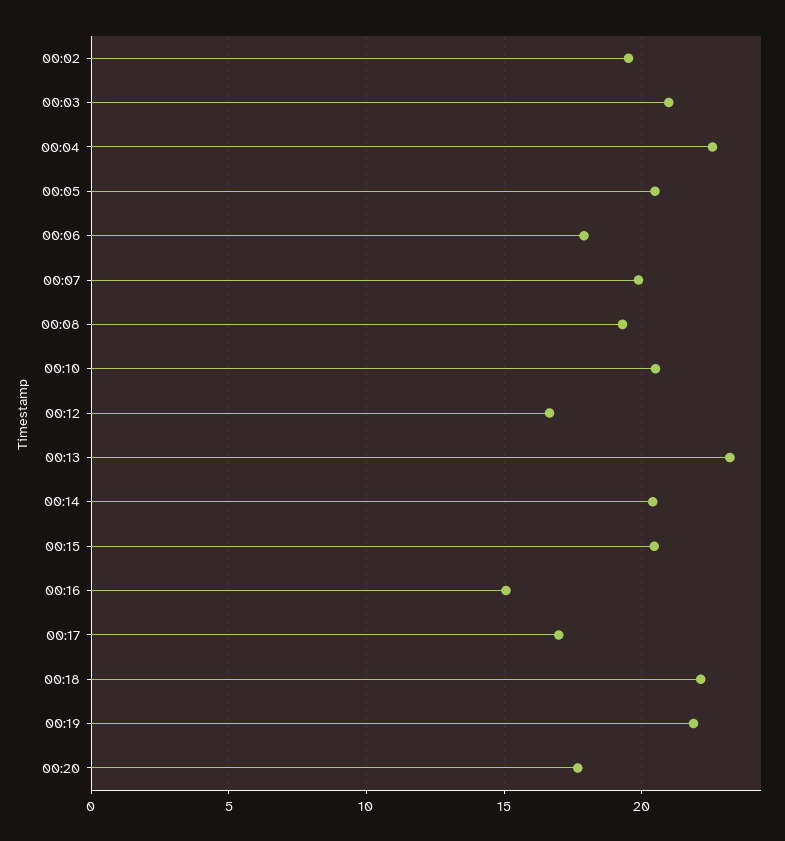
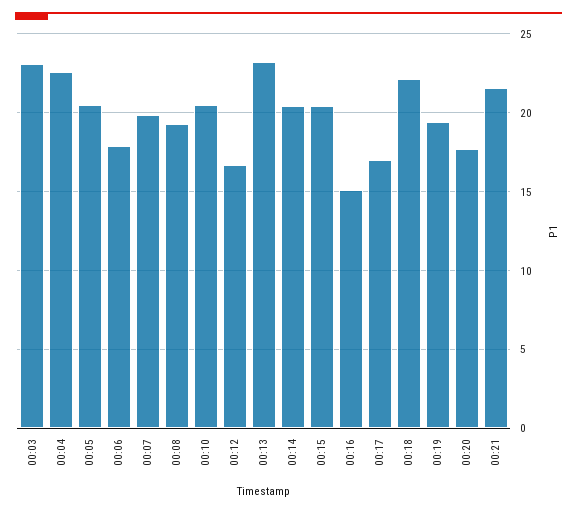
00:02: 19.5 -> none
00:03: 21 -> 23
00:19: 22 -> 19.5
00:21: none -> 21.5

